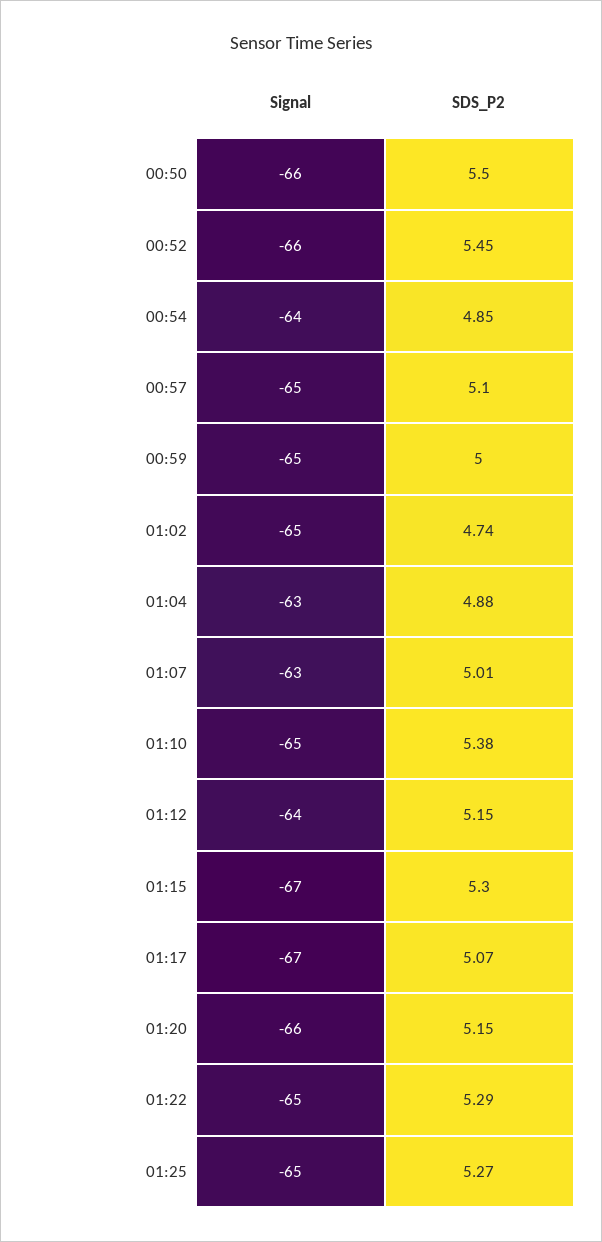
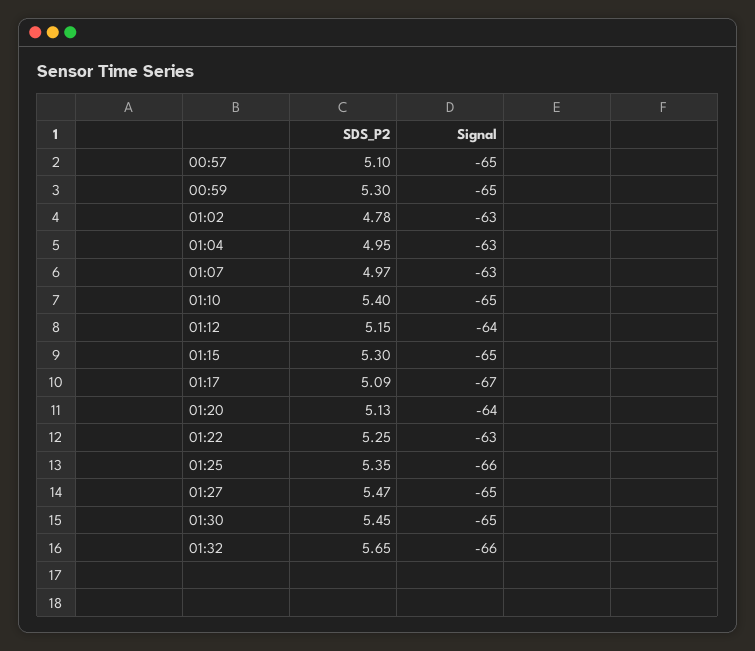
Signal, 00:50: -66 -> none
SDS_P2, 00:50: 5.5 -> none
Signal, 00:52: -66 -> none
SDS_P2, 00:52: 5.45 -> none
Signal, 00:54: -64 -> none
SDS_P2, 00:54: 4.85 -> none
SDS_P2, 00:59: 5 -> 5.3
Signal, 01:02: -65 -> -63
SDS_P2, 01:02: 4.74 -> 4.78
SDS_P2, 01:04: 4.88 -> 4.95
SDS_P2, 01:07: 5.01 -> 4.97
SDS_P2, 01:10: 5.38 -> 5.4
Signal, 01:15: -67 -> -65
SDS_P2, 01:17: 5.07 -> 5.09
Signal, 01:20: -66 -> -64
SDS_P2, 01:20: 5.15 -> 5.13
Signal, 01:22: -65 -> -63
SDS_P2, 01:22: 5.29 -> 5.25
Signal, 01:25: -65 -> -66
SDS_P2, 01:25: 5.27 -> 5.35
SDS_P2, 01:27: none -> 5.47
Signal, 01:27: none -> -65
SDS_P2, 01:30: none -> 5.45
Signal, 01:30: none -> -65
SDS_P2, 01:32: none -> 5.65
Signal, 01:32: none -> -66

